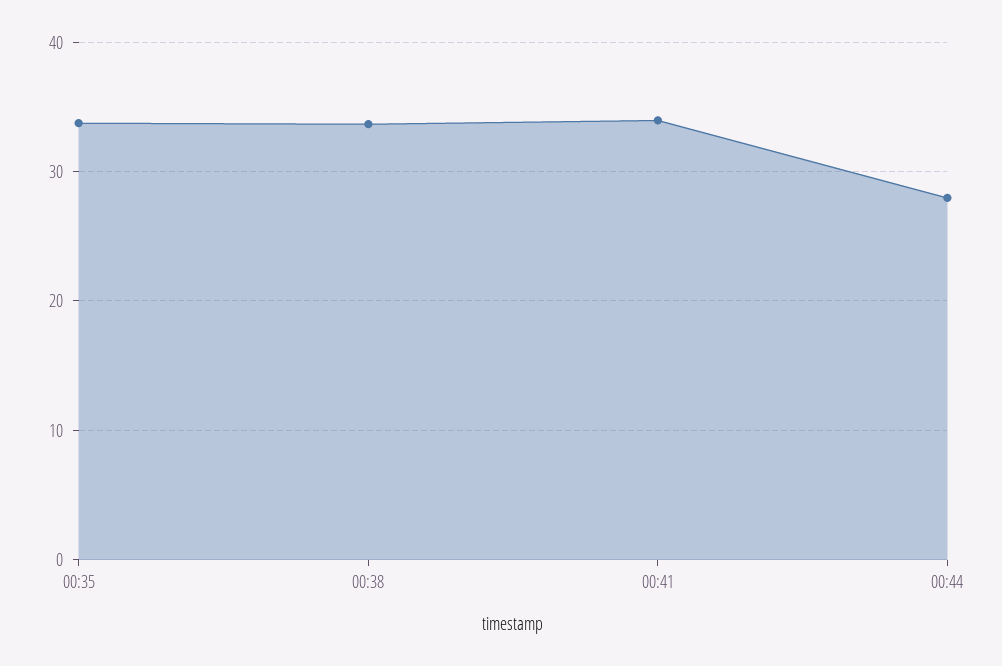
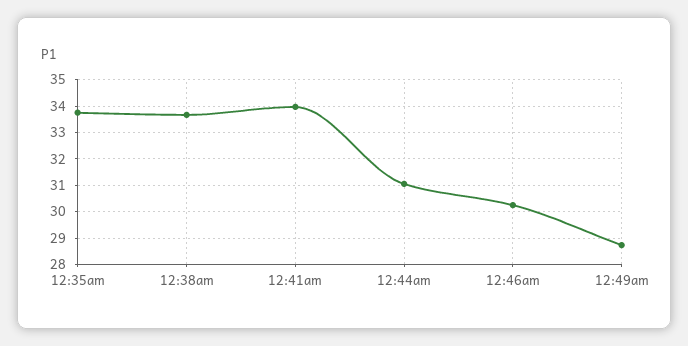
00:44: 28 -> 31
12:46am: none -> 30.25
12:49am: none -> 28.75

